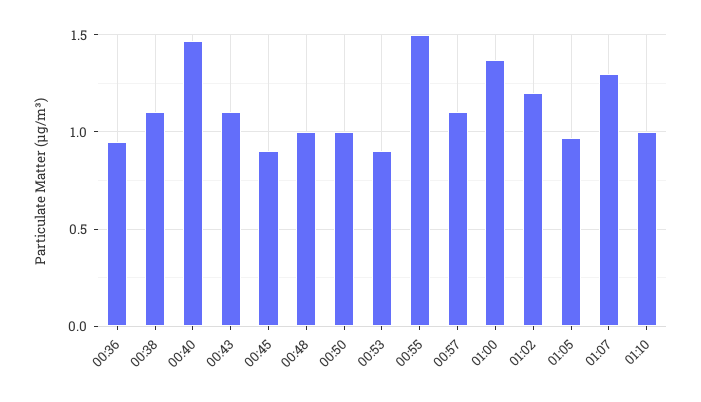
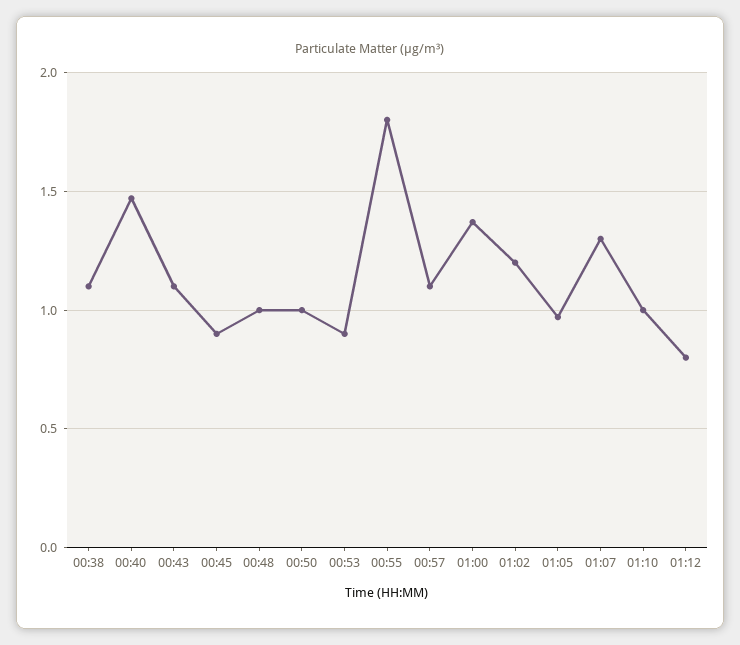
00:36: 0.95 -> none
00:55: 1.5 -> 1.8
01:12: none -> 0.8

